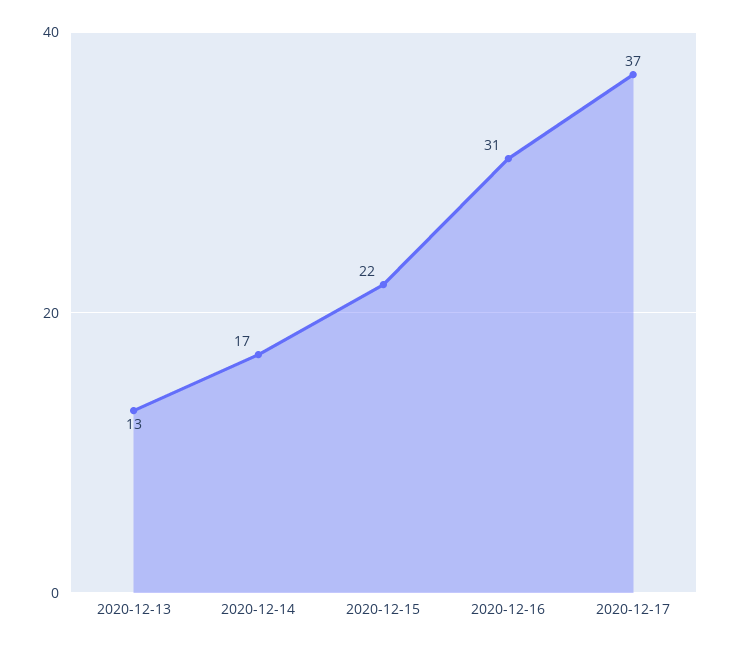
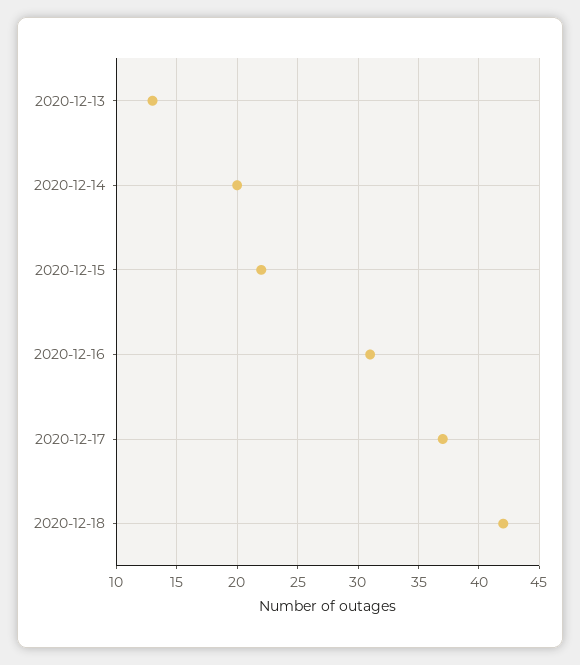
2020-12-14: 17 -> 20
2020-12-18: none -> 42

